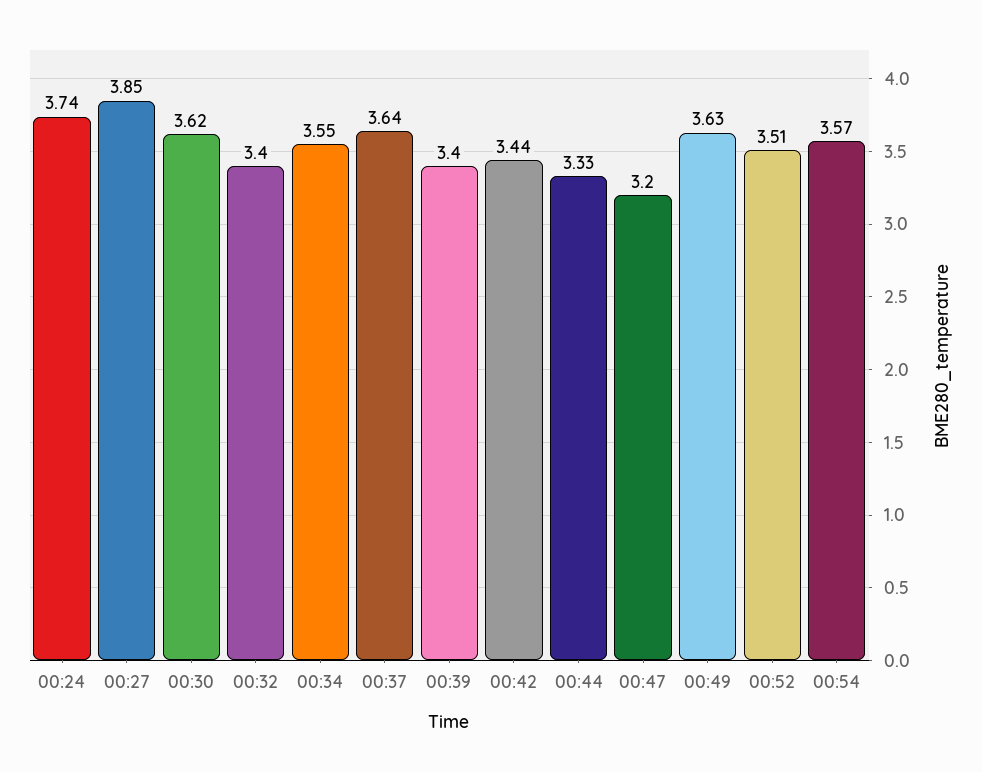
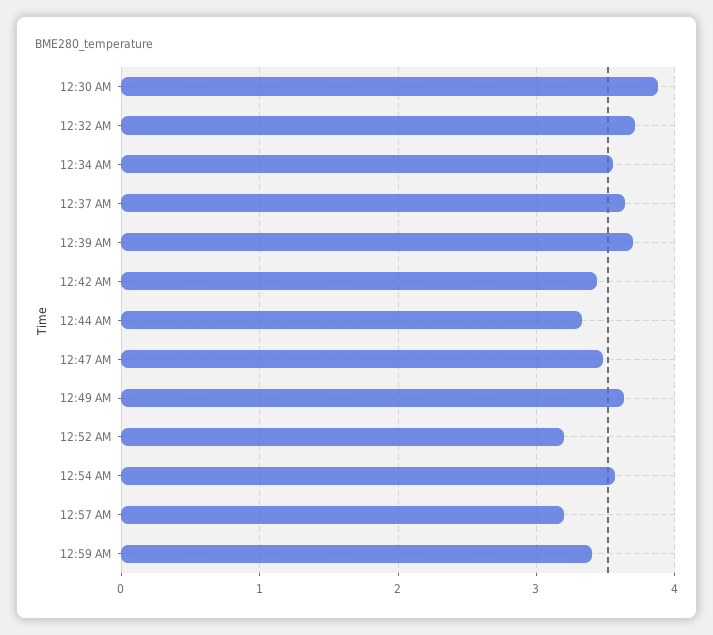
00:24: 3.74 -> none
00:27: 3.85 -> none
00:30: 3.62 -> 3.9
00:32: 3.4 -> 3.7
00:39: 3.4 -> 3.7
00:47: 3.2 -> 3.5
00:52: 3.51 -> 3.2
12:57 AM: none -> 3.2
12:59 AM: none -> 3.4

